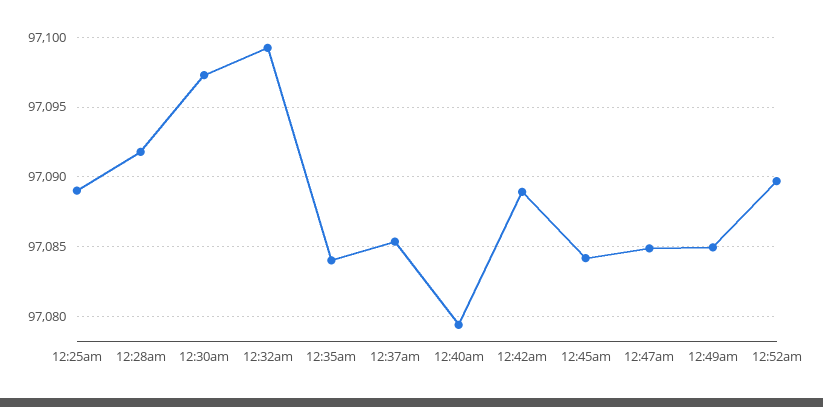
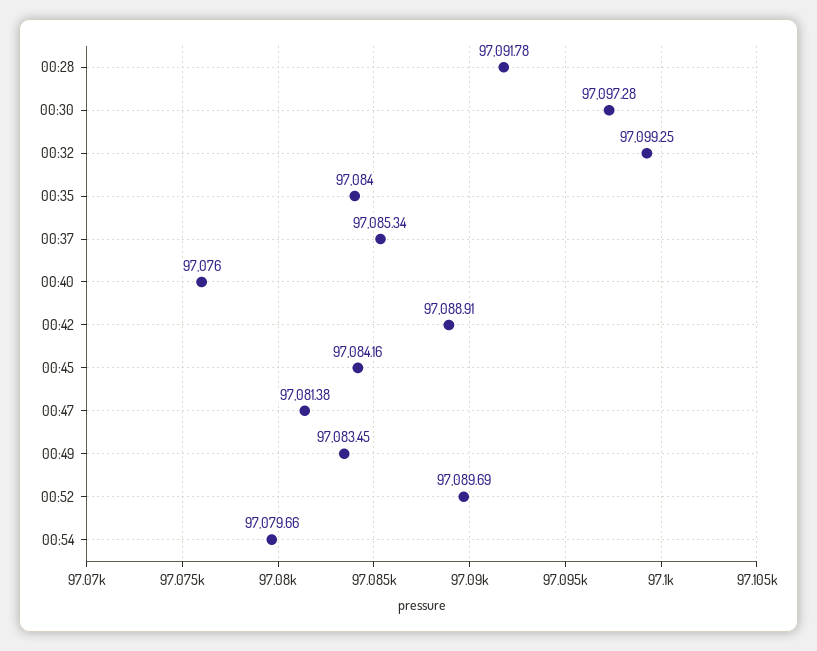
12:25am: 97089 -> none
12:40am: 97079.5 -> 97076
12:47am: 97085 -> 97081.38
12:49am: 97085 -> 97083.45
00:54: none -> 97079.66

